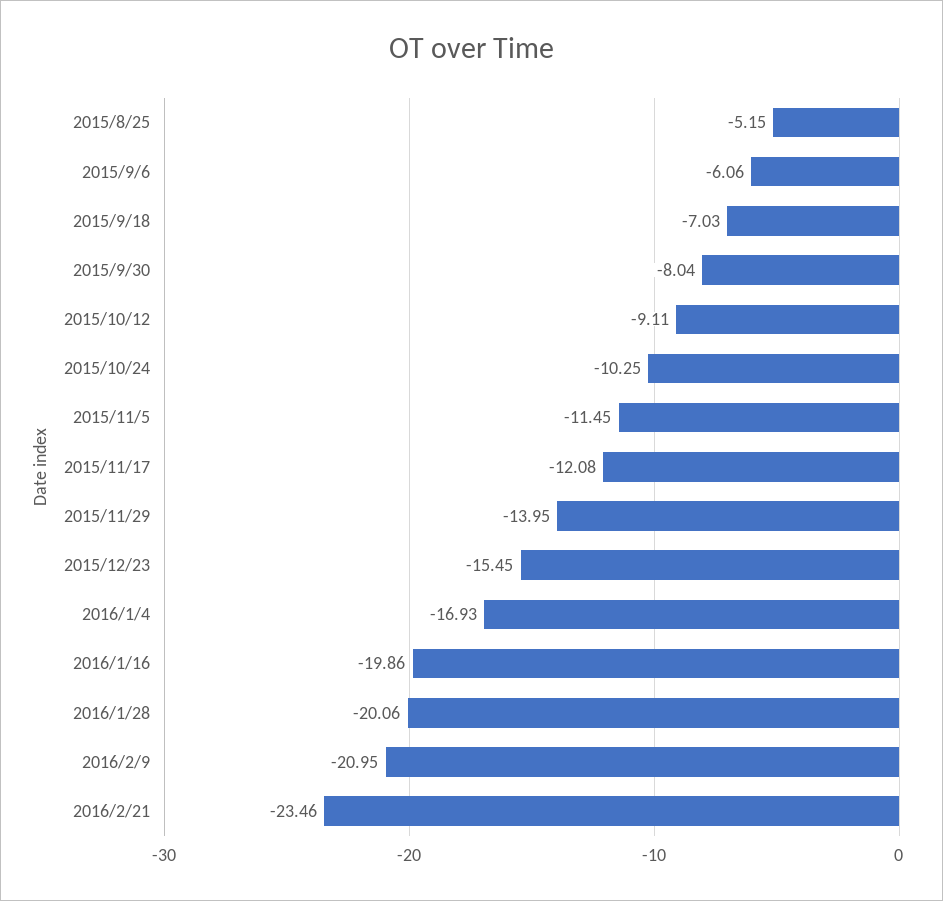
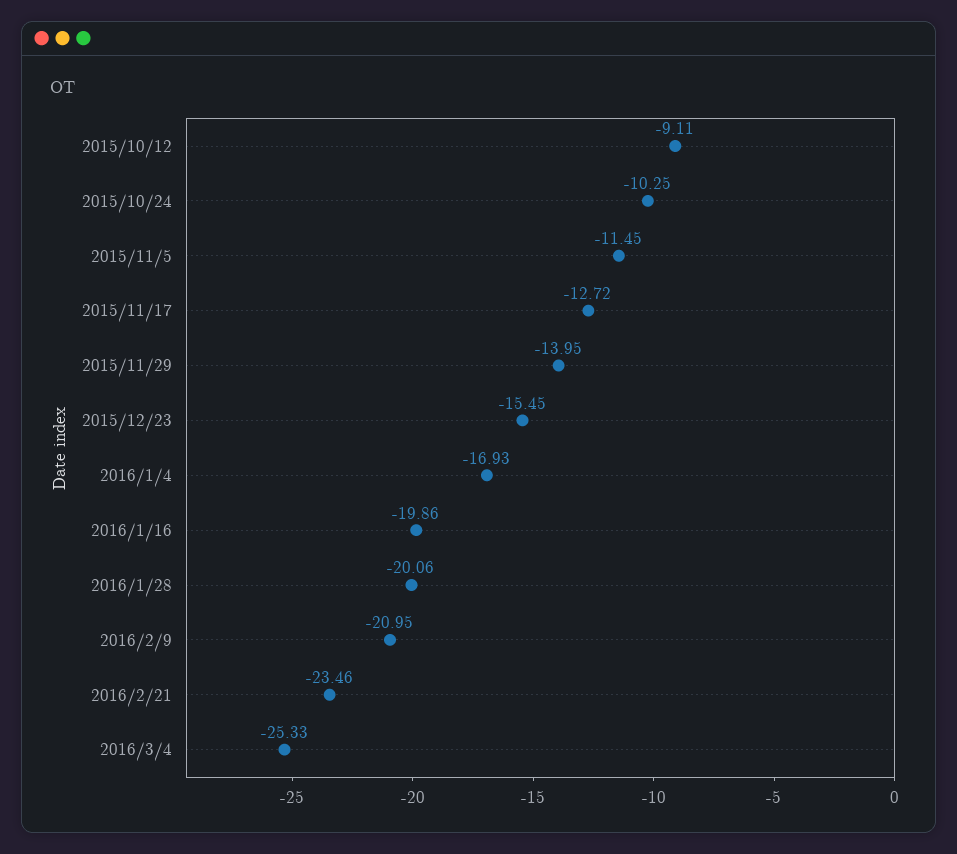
2015/8/25: -5.15 -> none
2015/9/6: -6.06 -> none
2015/9/18: -7.03 -> none
2015/9/30: -8.04 -> none
2015/11/17: -12.08 -> -12.72
2016/3/4: none -> -25.33

